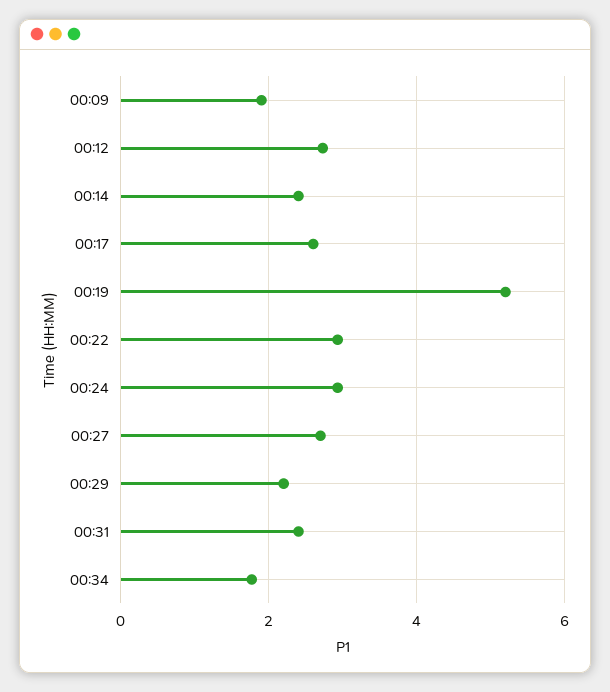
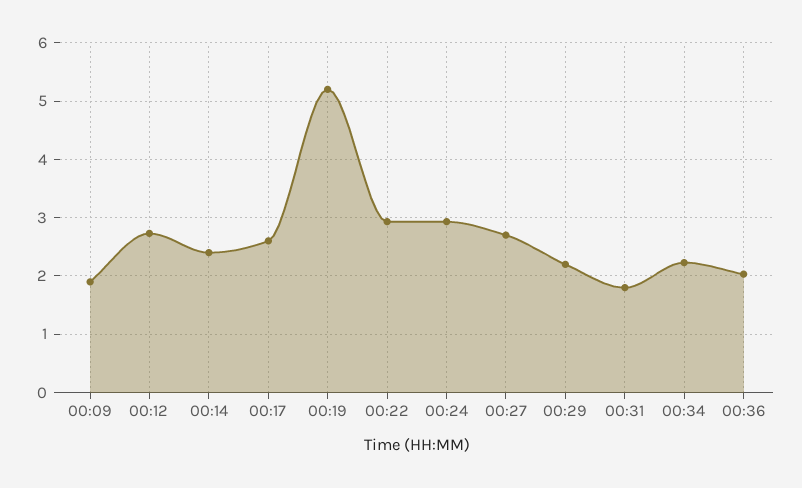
00:31: 2.4 -> 1.8
00:34: 1.8 -> 2.2
00:36: none -> 2

